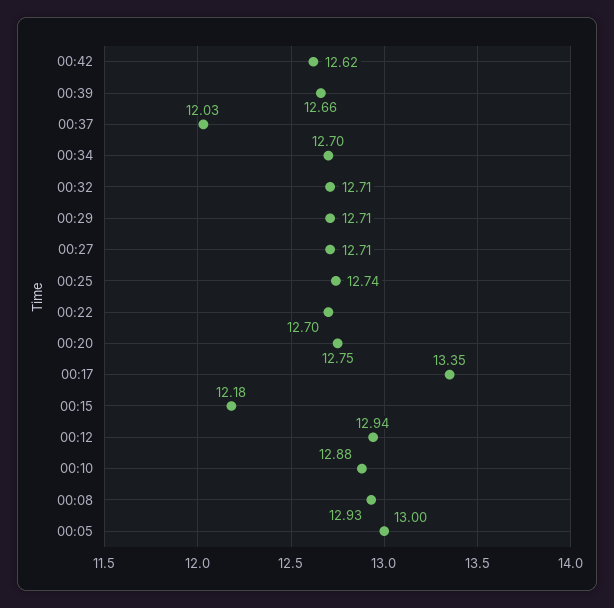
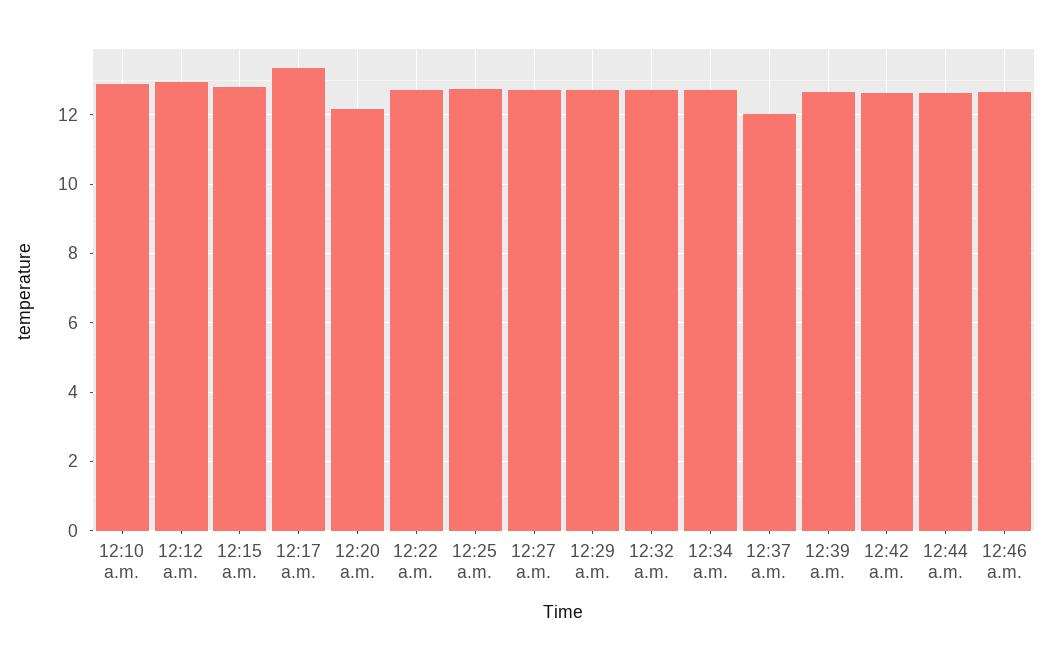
00:20: 12.75 -> 12.2
00:15: 12.18 -> 12.8
00:08: 12.93 -> none
00:05: 13 -> none
12:44 a.m.: none -> 12.6
12:46 a.m.: none -> 12.6

